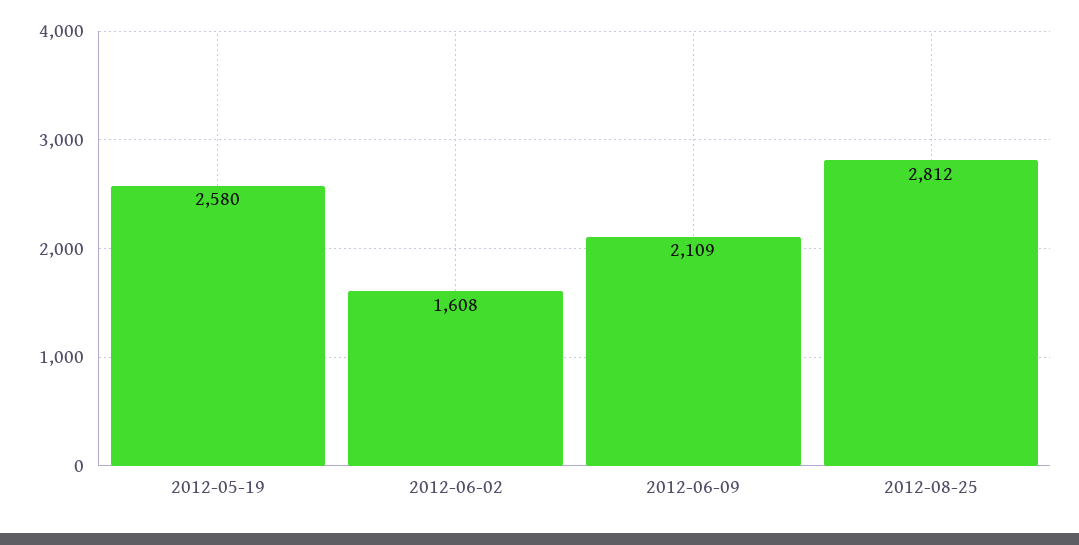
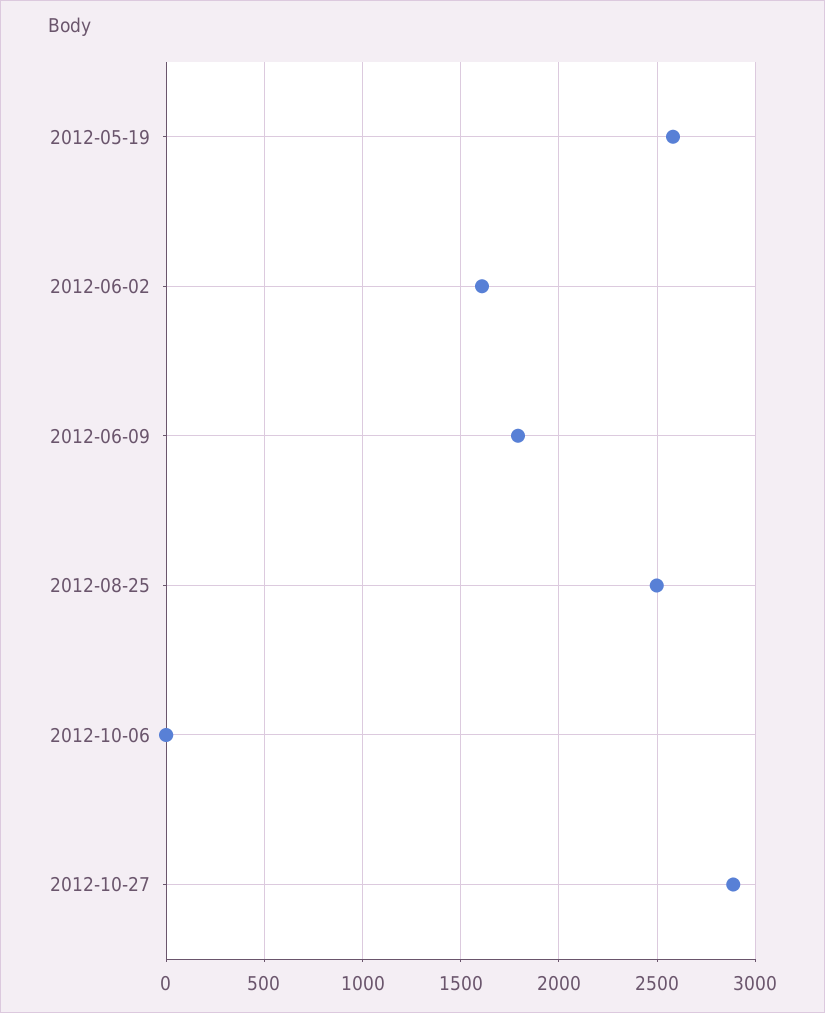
2012-06-09: 2109 -> 1800
2012-08-25: 2812 -> 2500
2012-10-06: none -> 0
2012-10-27: none -> 2900

